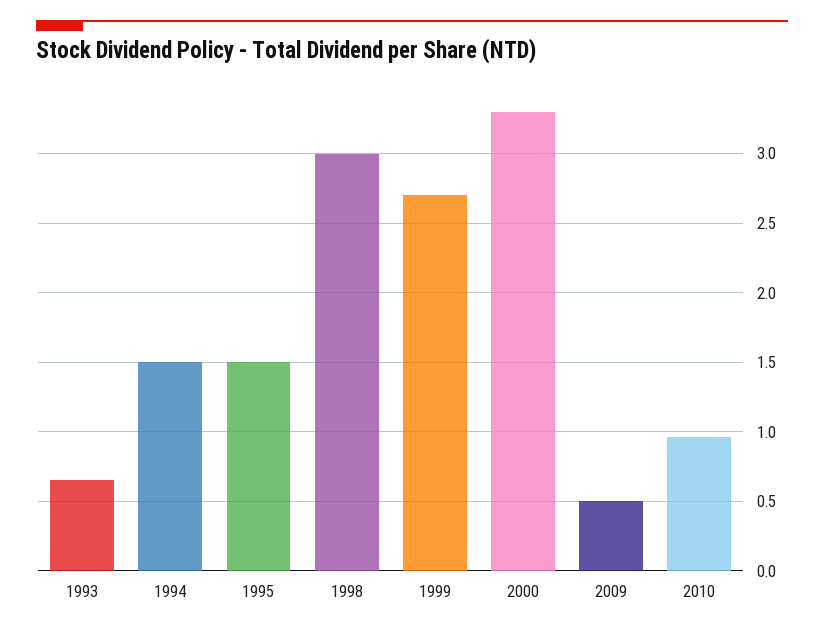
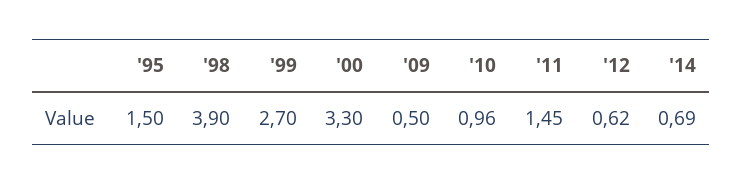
1993: 0.65 -> none
1994: 1.5 -> none
1998: 3 -> 3.9
'11: none -> 1.45
'12: none -> 0.62
'14: none -> 0.69

